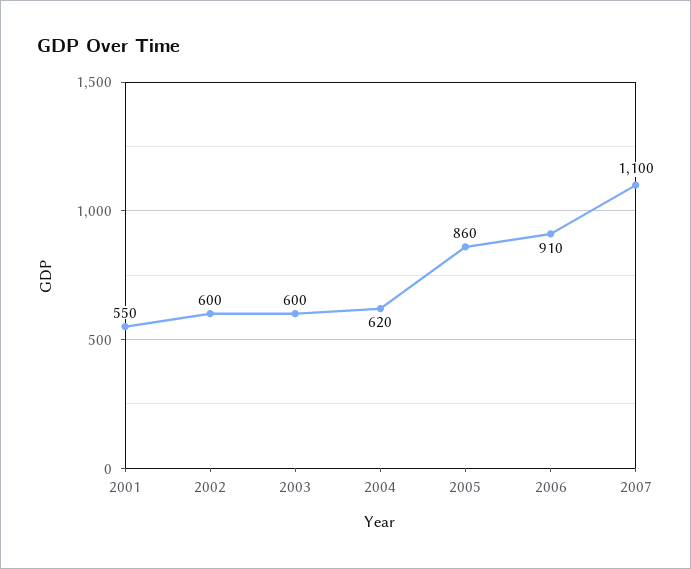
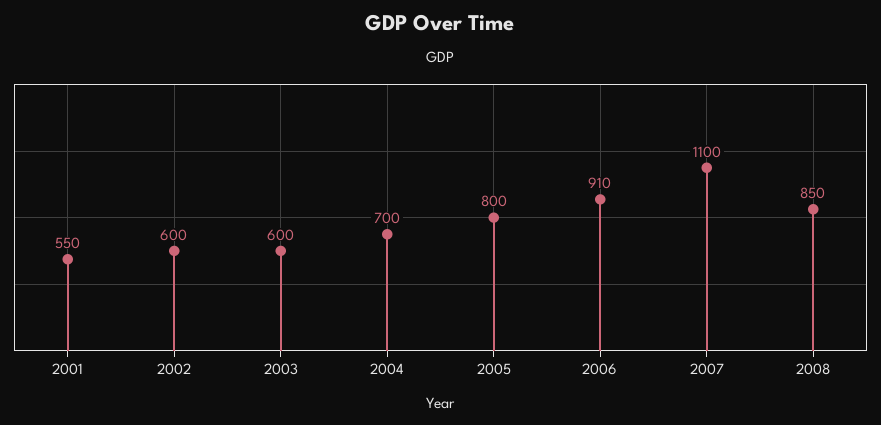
2004: 620 -> 700
2005: 860 -> 800
2008: none -> 850

